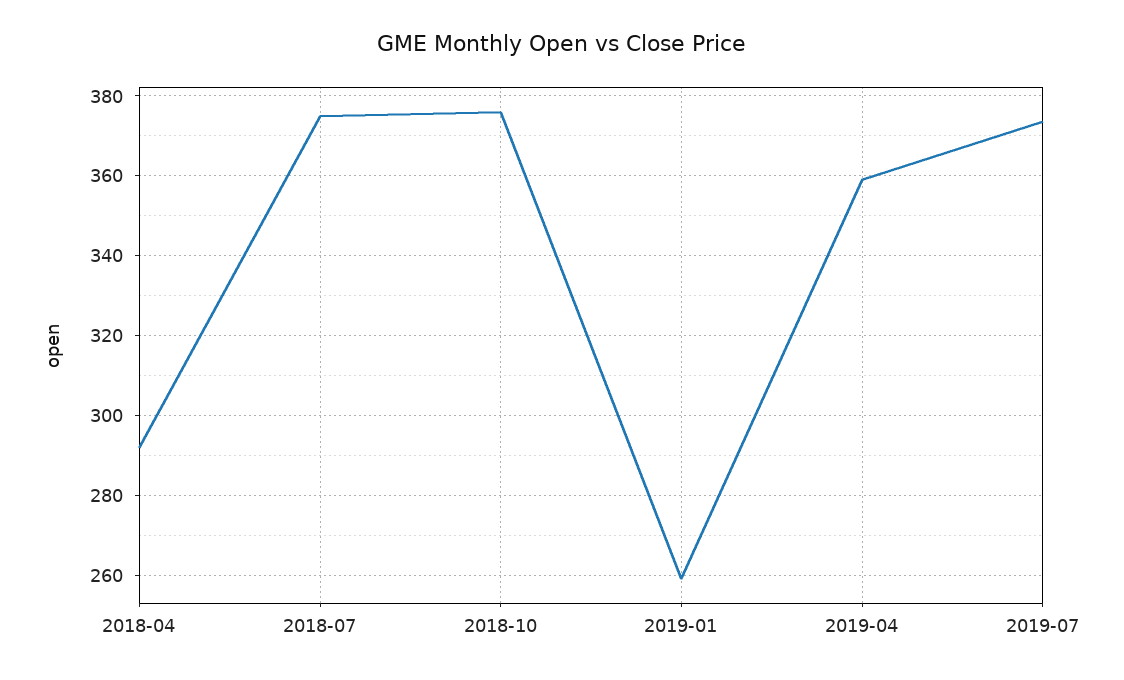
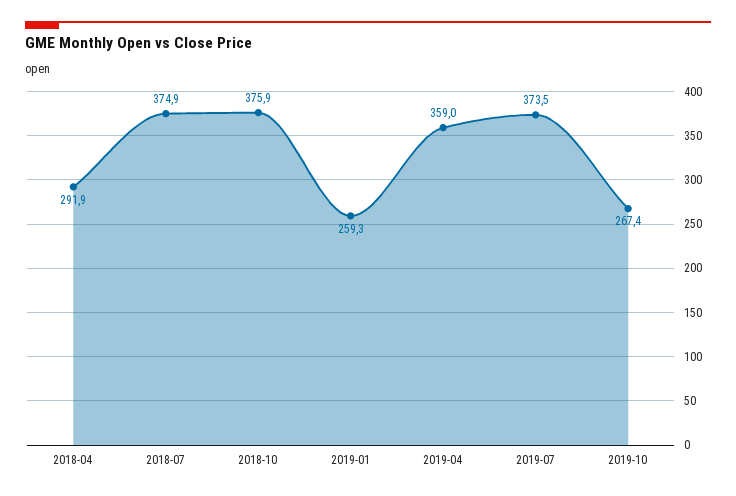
2019-10: none -> 267.4

